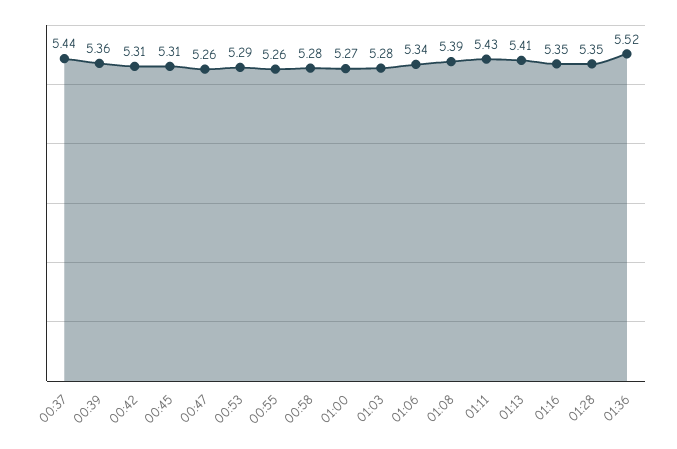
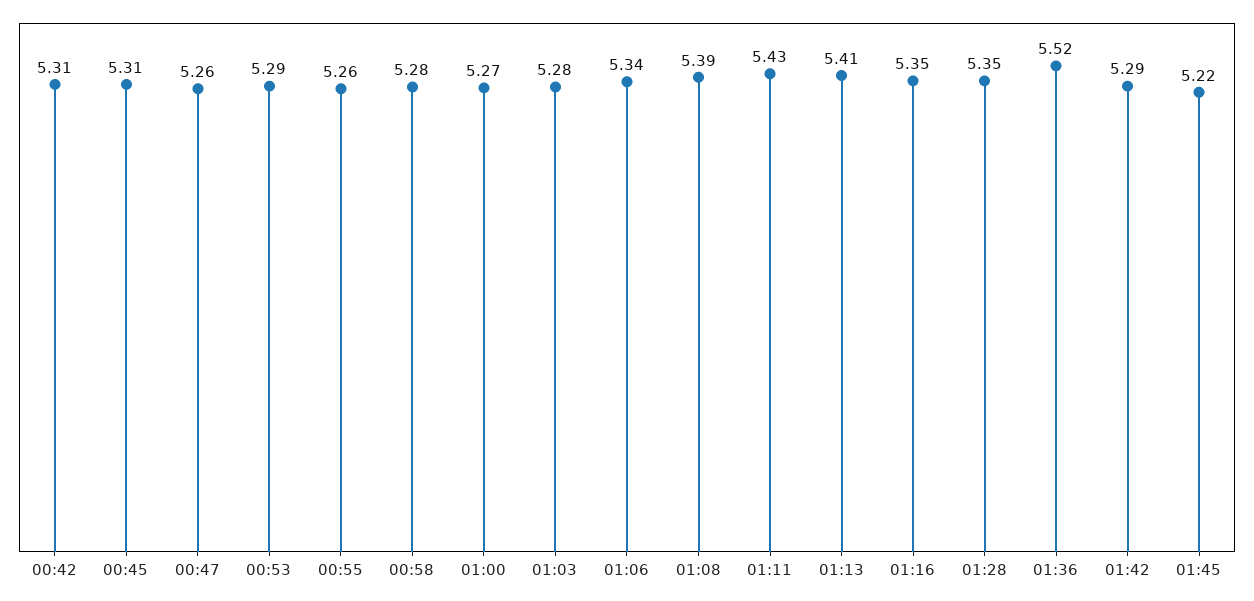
00:37: 5.44 -> none
00:39: 5.36 -> none
01:42: none -> 5.29
01:45: none -> 5.22

